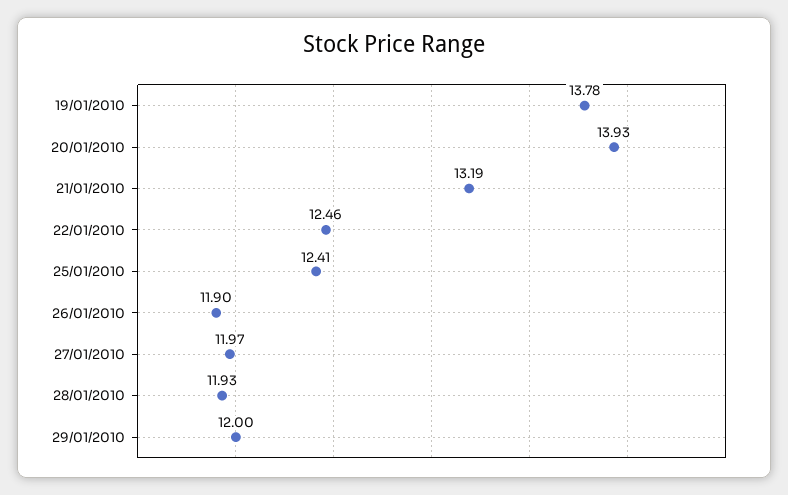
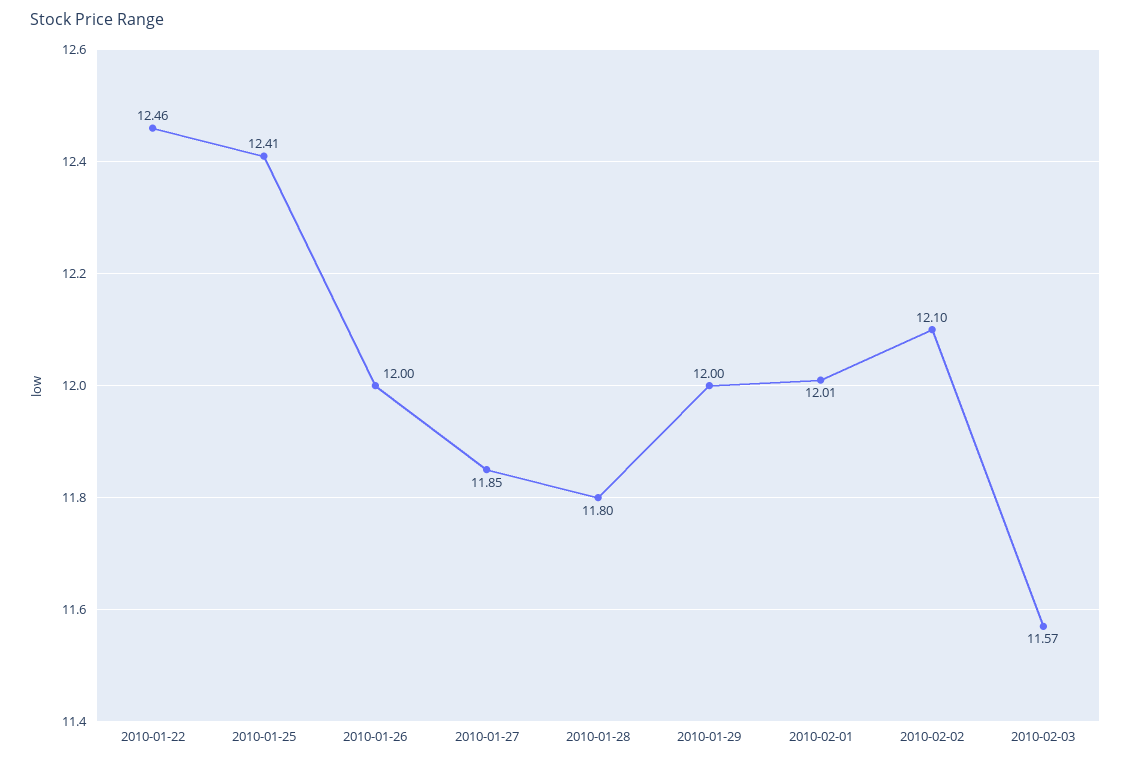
19/01/2010: 13.78 -> none
20/01/2010: 13.93 -> none
21/01/2010: 13.19 -> none
26/01/2010: 11.9 -> 12
27/01/2010: 11.97 -> 11.85
28/01/2010: 11.93 -> 11.8
2010-02-01: none -> 12.01
2010-02-02: none -> 12.1
2010-02-03: none -> 11.57

